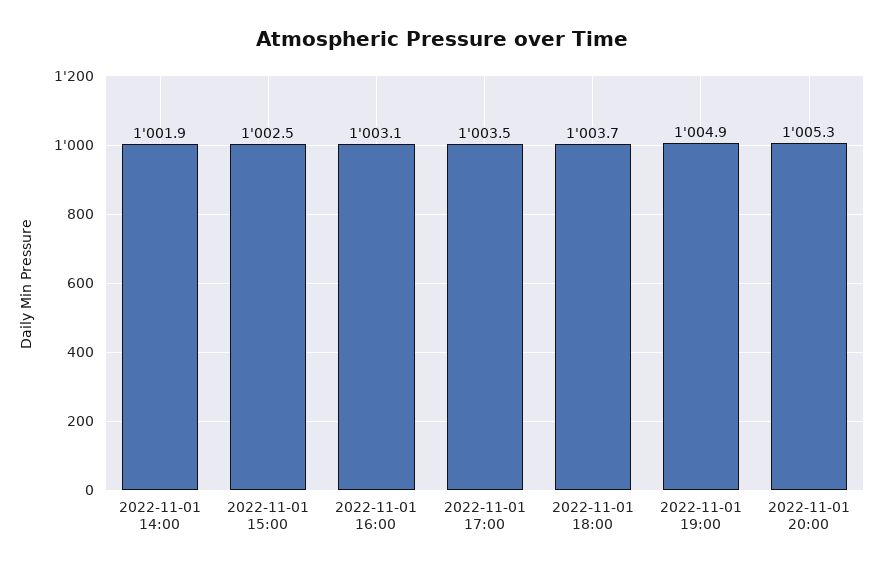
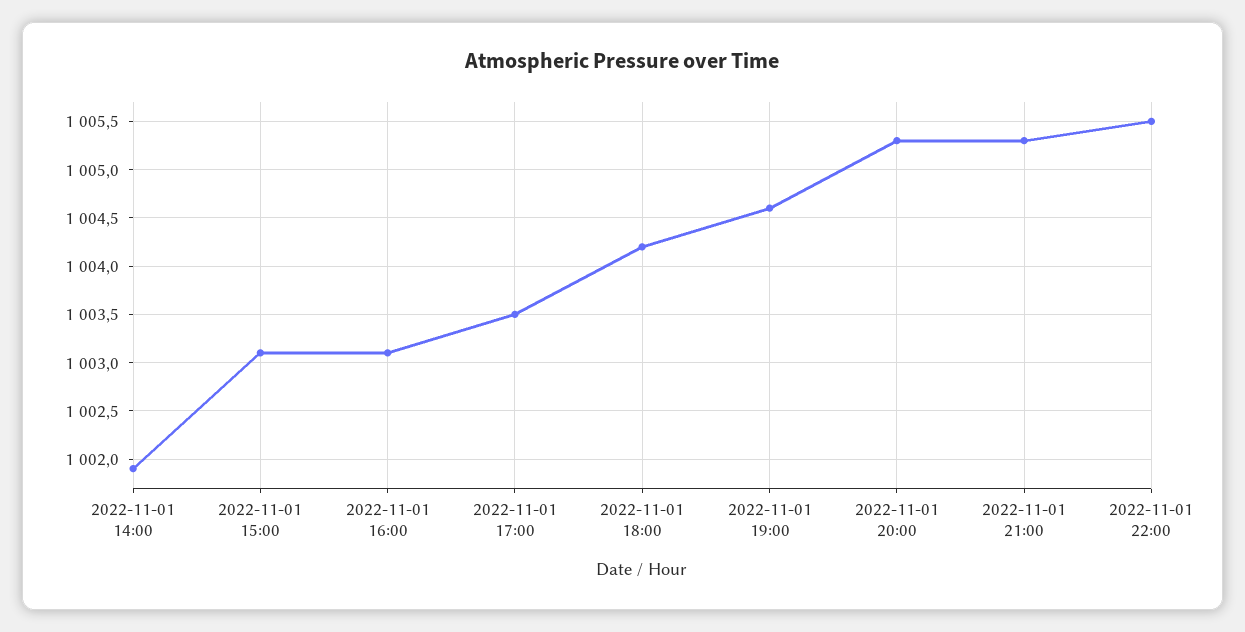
2022-11-01 15:00: 1002.5 -> 1003.1
2022-11-01 18:00: 1003.7 -> 1004.2
2022-11-01 19:00: 1004.9 -> 1004.6
2022-11-01 21:00: none -> 1005.3
2022-11-01 22:00: none -> 1005.5

